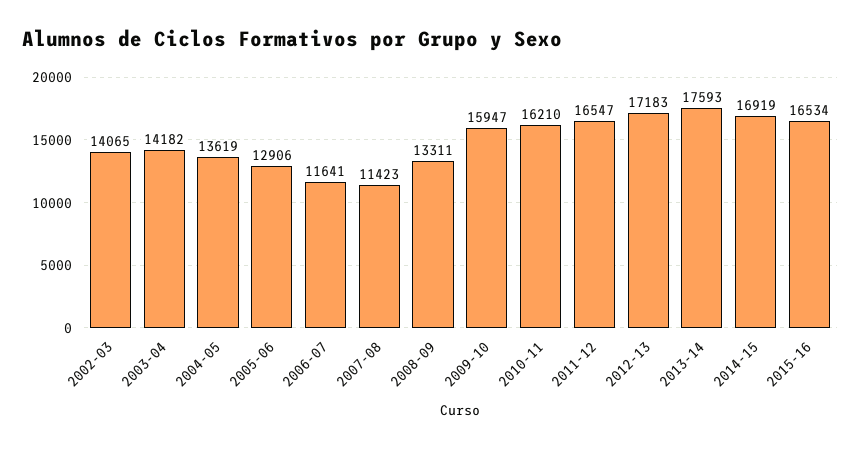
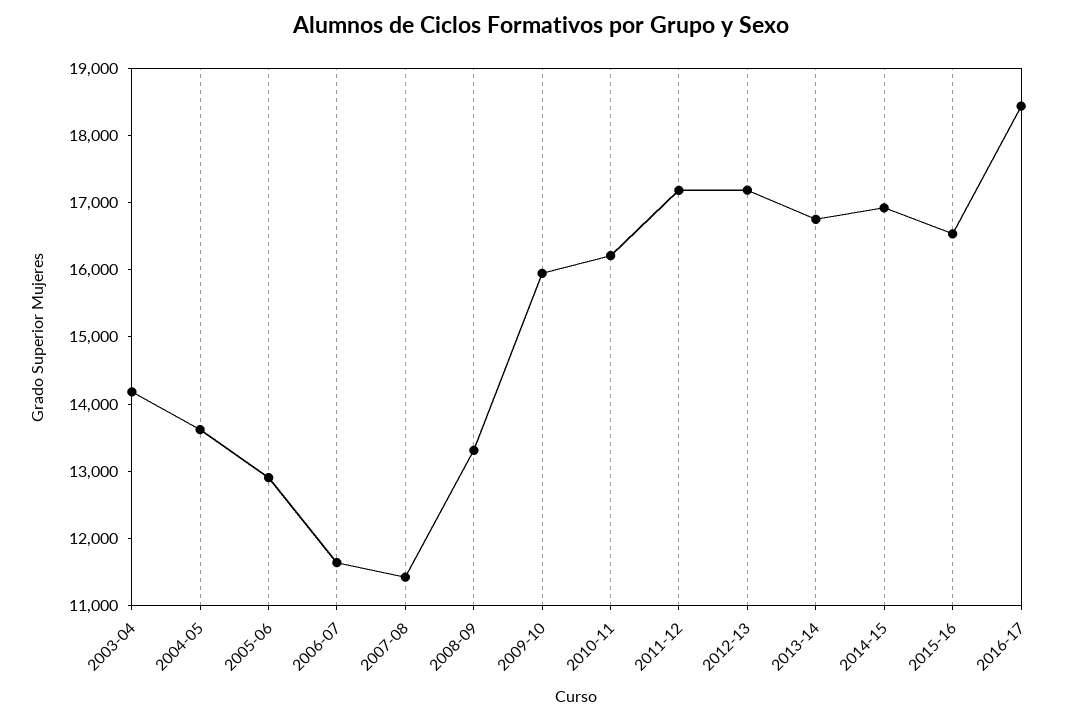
2002-03: 14065 -> none
2011-12: 16547 -> 17200
2013-14: 17593 -> 16800
2016-17: none -> 18400

